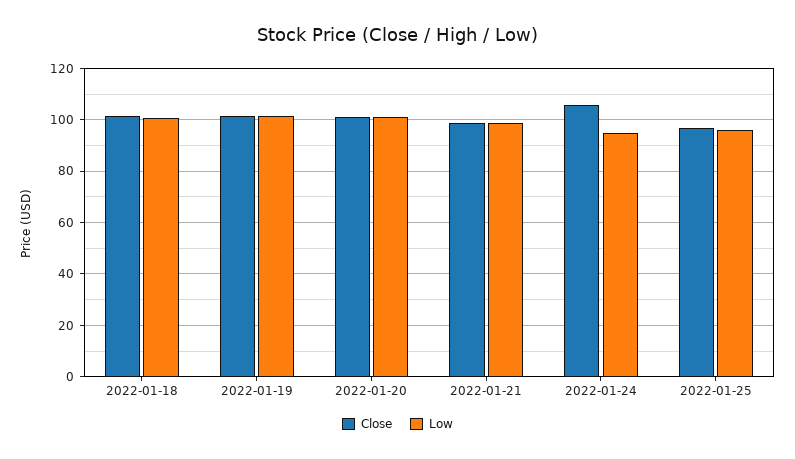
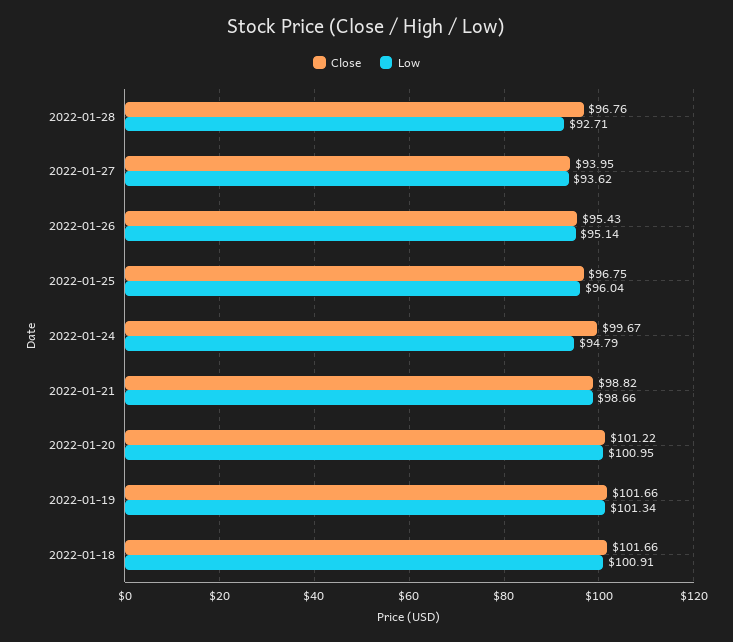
Close, 2022-01-24: 105 -> 99.67
Close, 2022-01-28: none -> 96.76
Low, 2022-01-28: none -> 92.71
Close, 2022-01-27: none -> 93.95
Low, 2022-01-27: none -> 93.62
Close, 2022-01-26: none -> 95.43
Low, 2022-01-26: none -> 95.14

